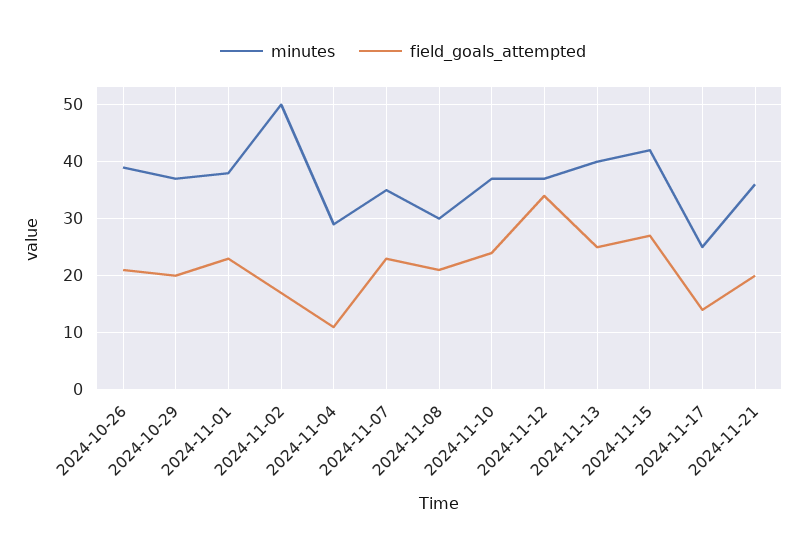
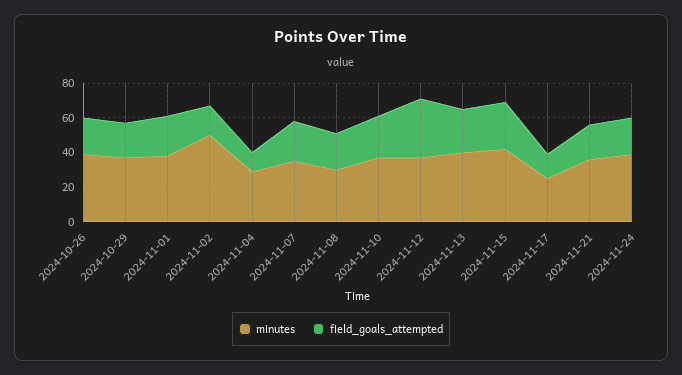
minutes, 2024-11-24: none -> 40
field_goals_attempted, 2024-11-24: none -> 20

